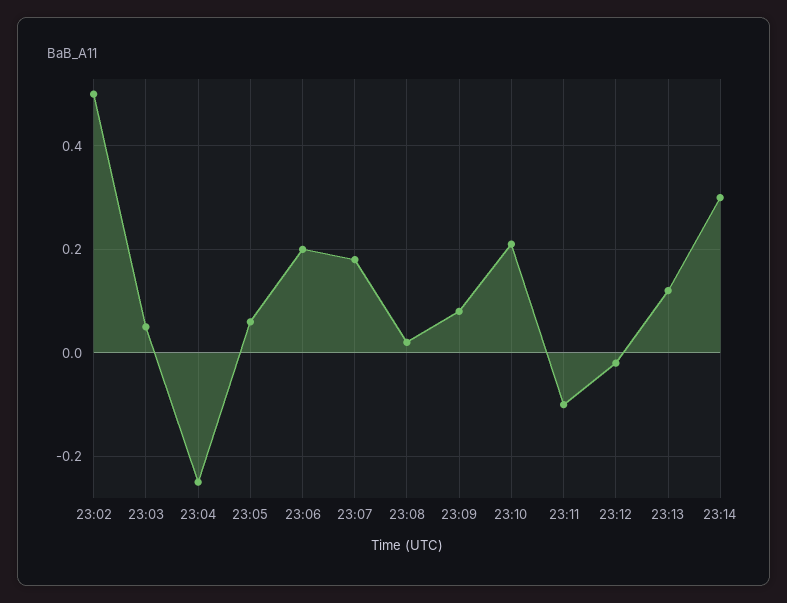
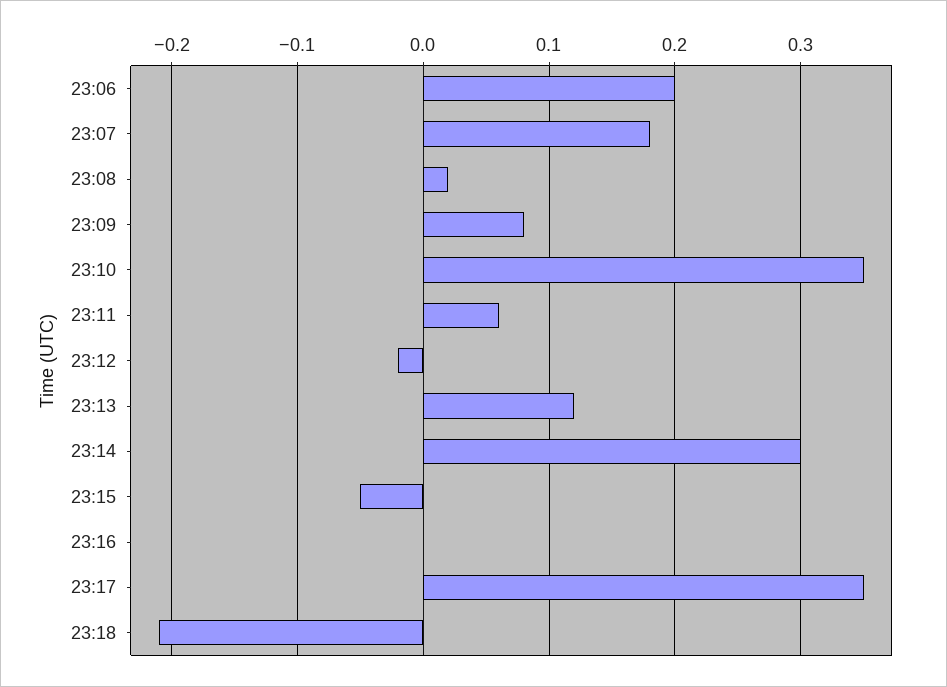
23:02: 0.5 -> none
23:03: 0.05 -> none
23:04: -0.25 -> none
23:05: 0.05 -> none
23:10: 0.2 -> 0.35
23:11: -0.1 -> 0.06
23:15: none -> -0.05
23:16: none -> 0
23:17: none -> 0.35
23:18: none -> -0.21

